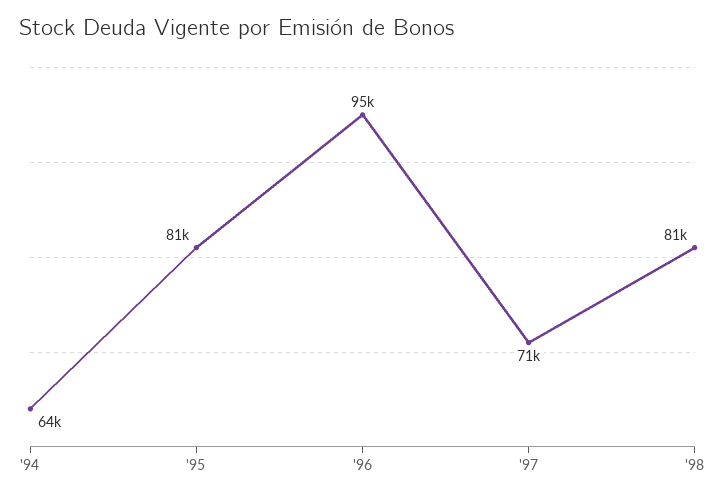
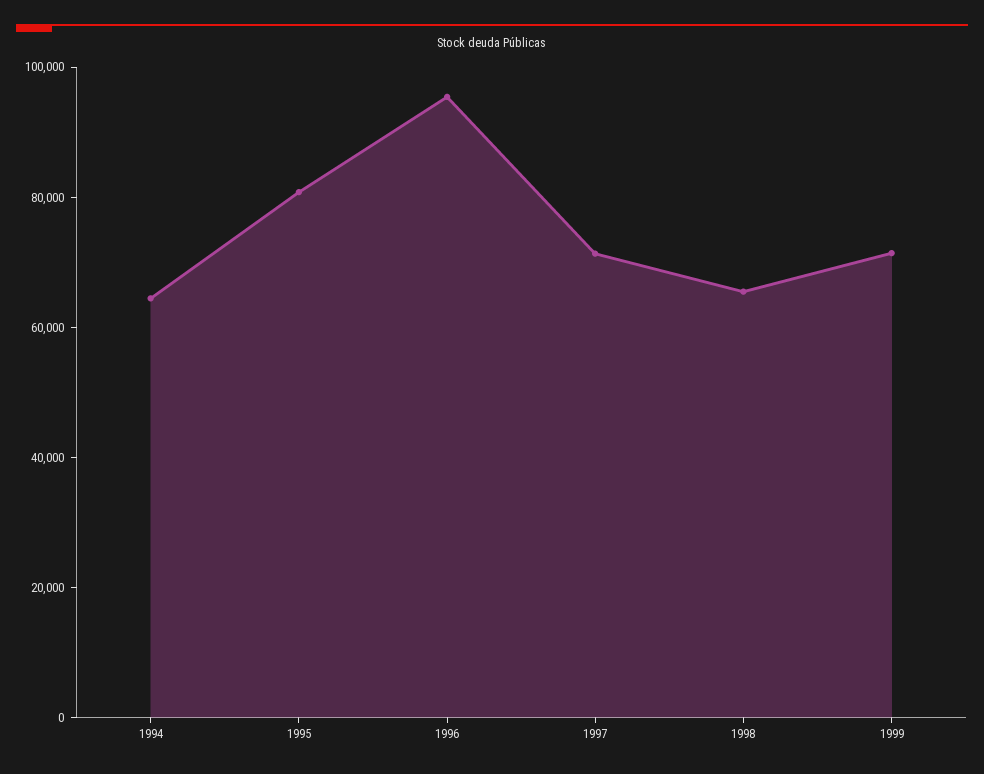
'98: 81000 -> 65000
1999: none -> 70000

